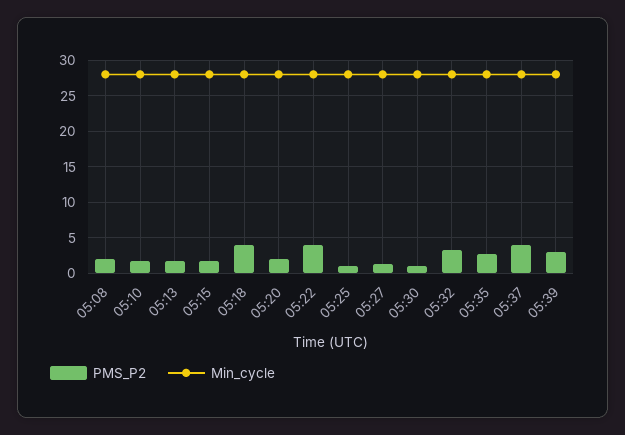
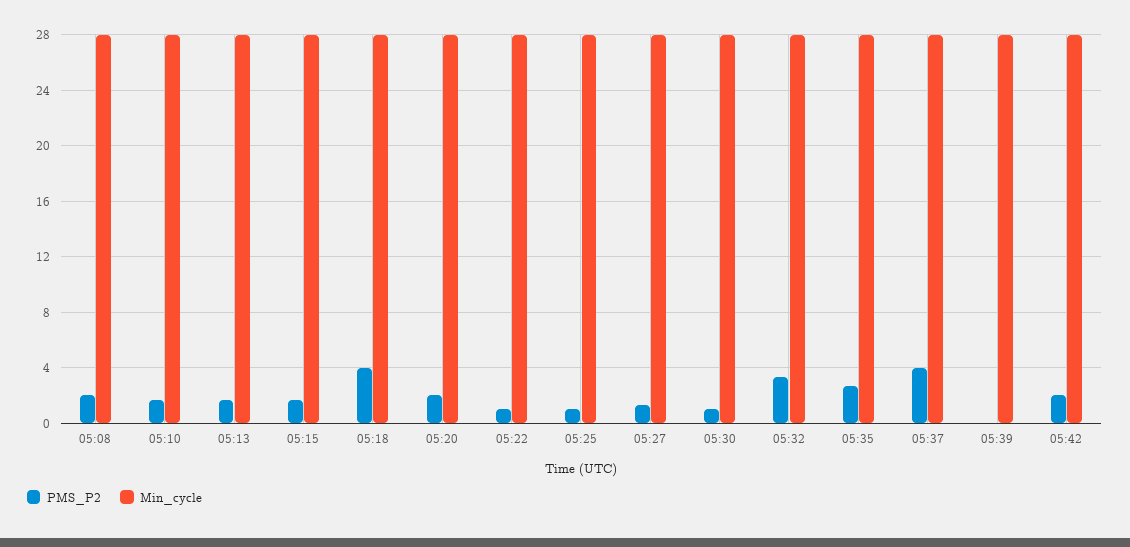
PMS_P2, 05:22: 4 -> 1
PMS_P2, 05:39: 3 -> 0
PMS_P2, 05:42: none -> 2
Min_cycle, 05:42: none -> 28

